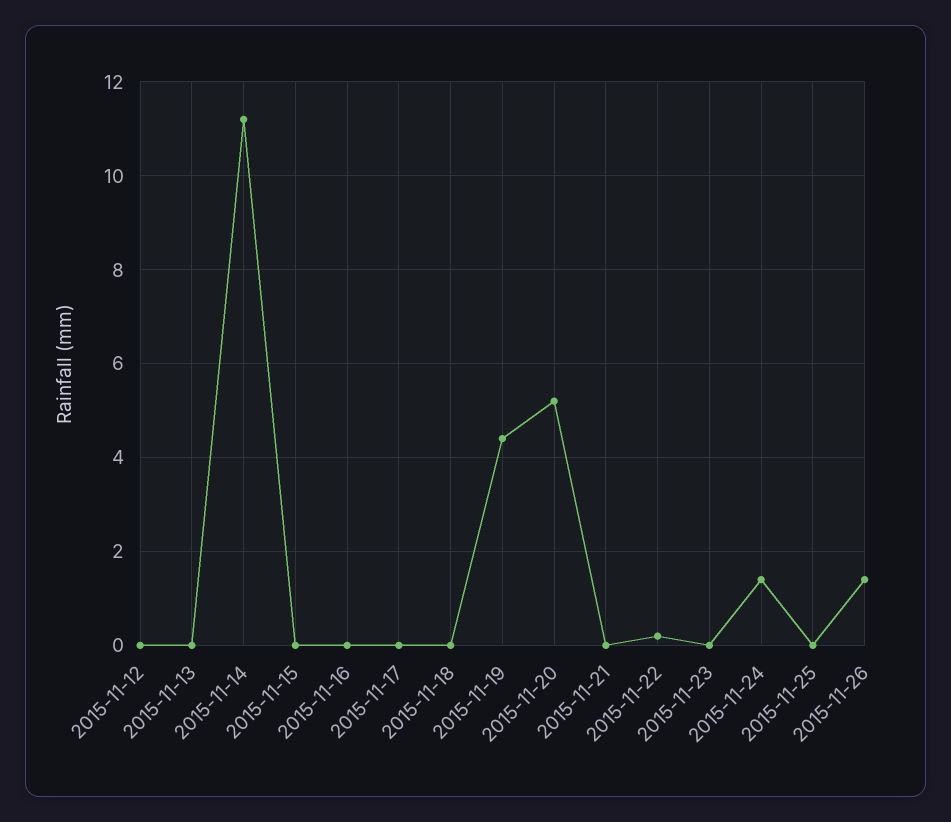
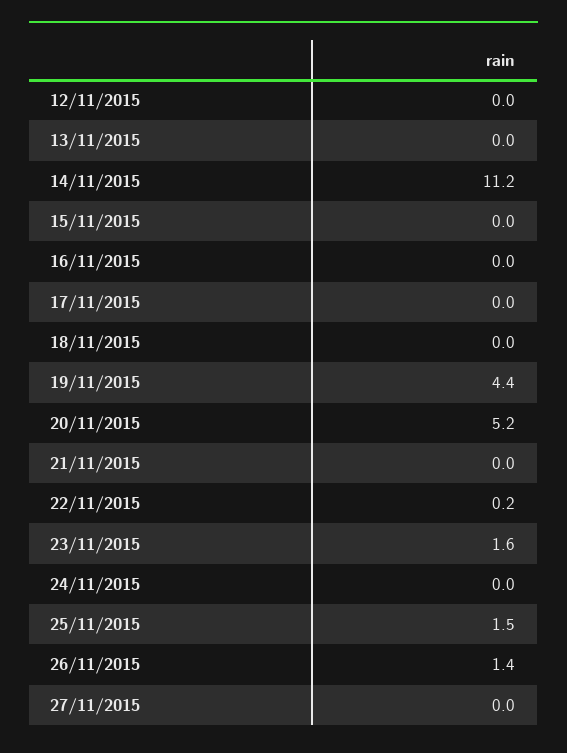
2015-11-23: 0 -> 1.6
2015-11-24: 1.5 -> 0
2015-11-25: 0 -> 1.5
27/11/2015: none -> 0

